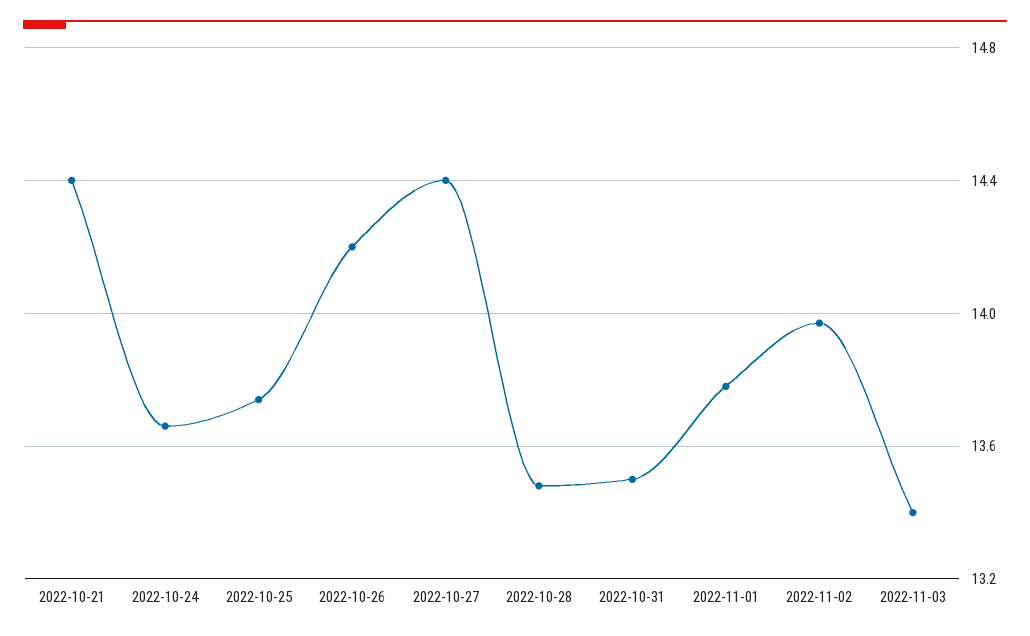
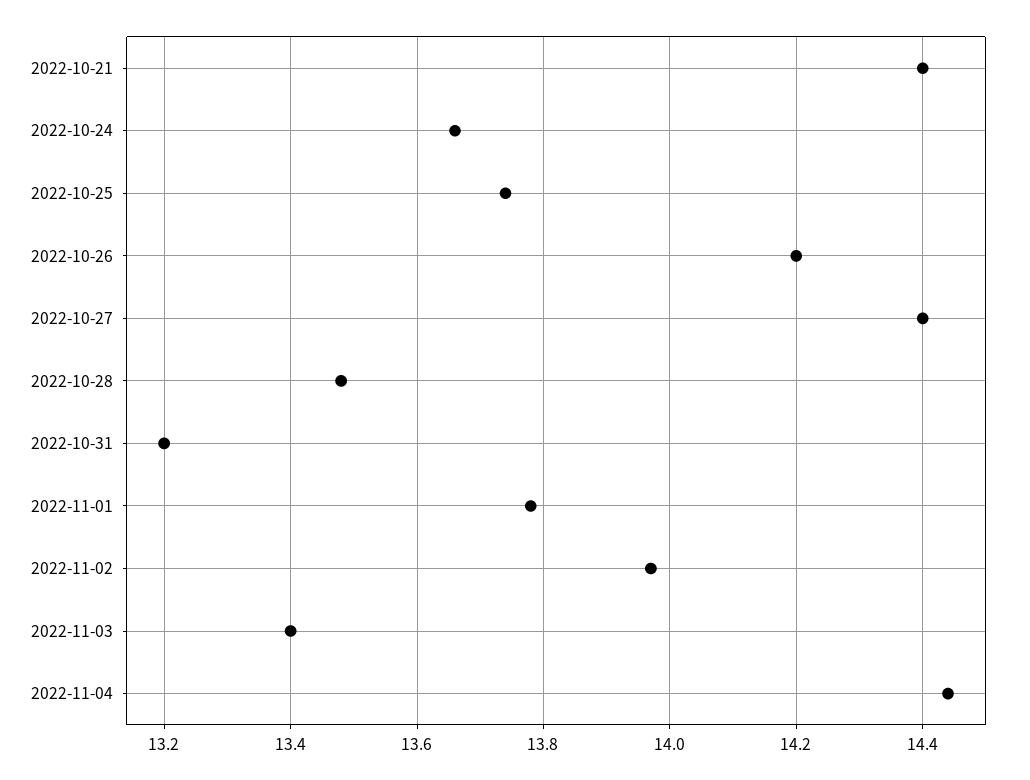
2022-10-31: 13.5 -> 13.2
2022-11-04: none -> 14.45

